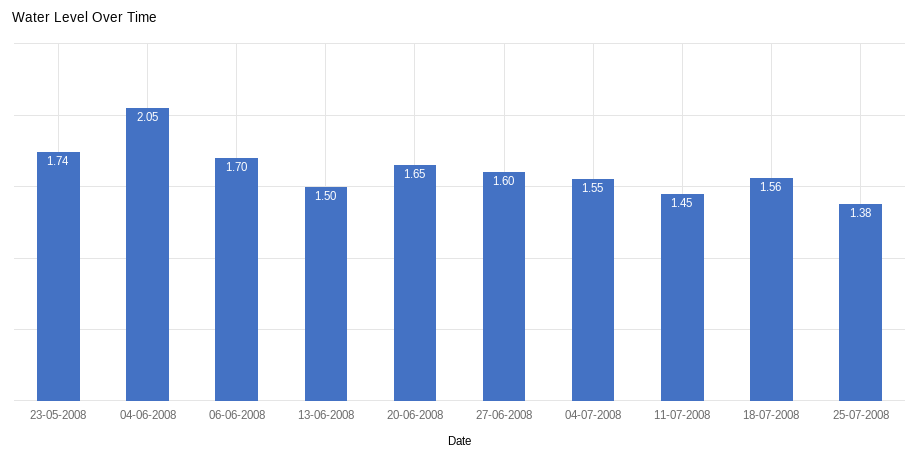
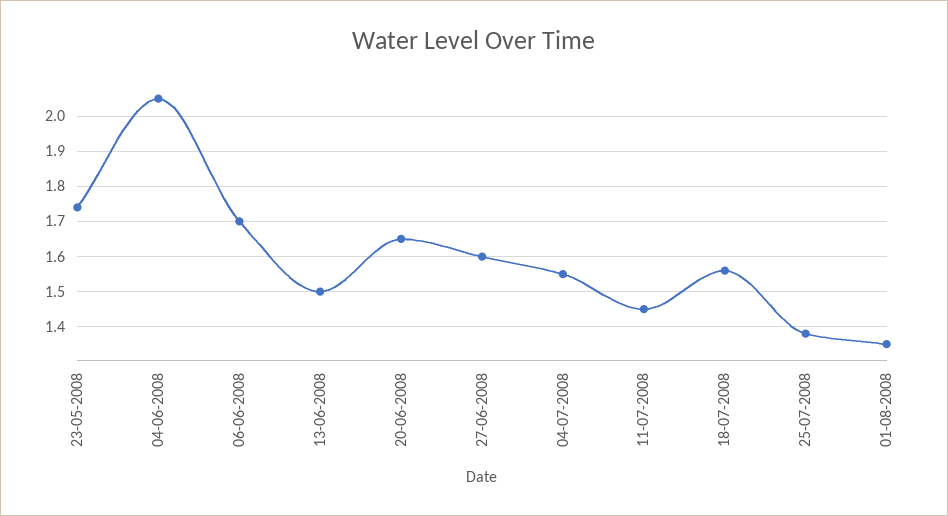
01-08-2008: none -> 1.35

